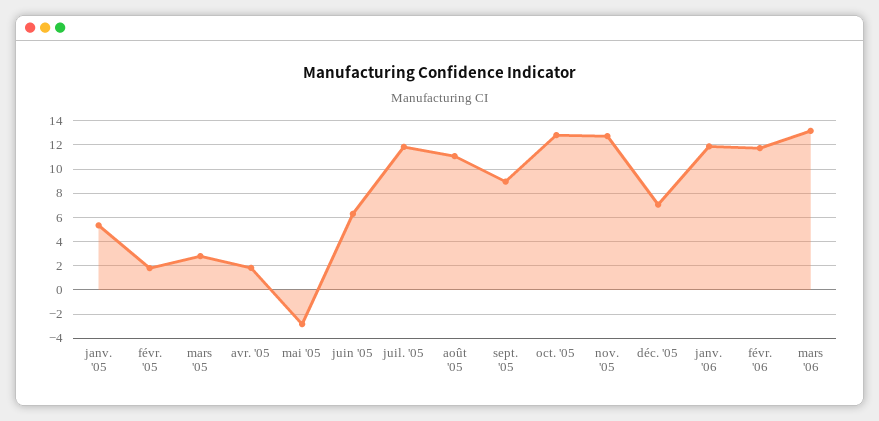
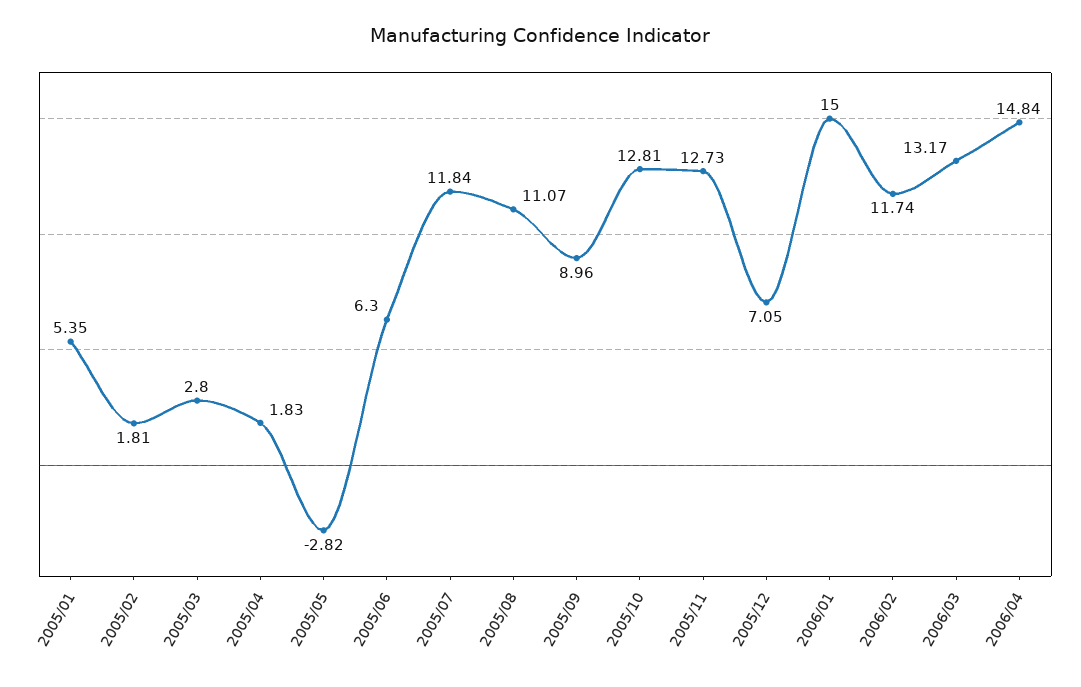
janv. '06: 12 -> 15
2006/04: none -> 14.84

